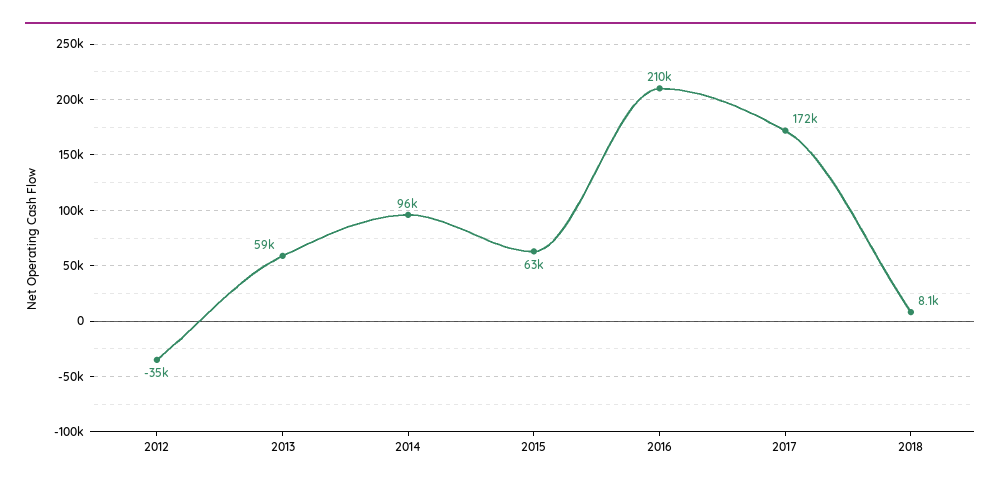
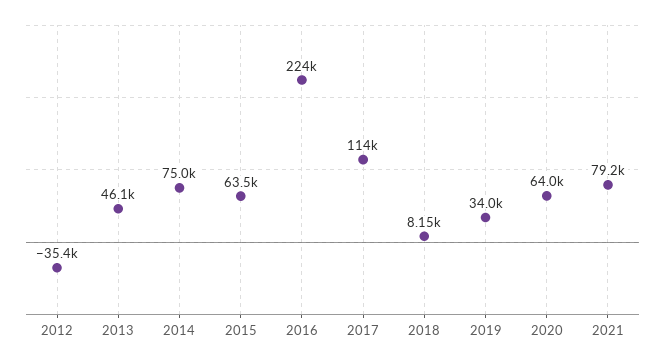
2013: 59000 -> 46100
2014: 96000 -> 75000
2016: 210000 -> 224000
2017: 172000 -> 114000
2019: none -> 34000
2020: none -> 64000
2021: none -> 79200

